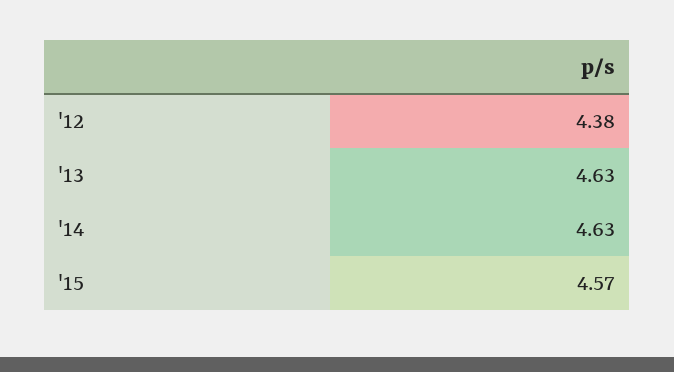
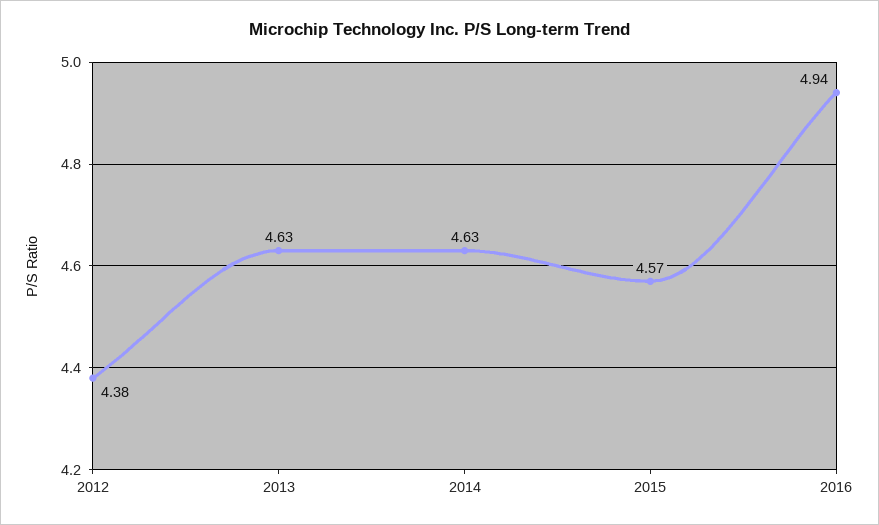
2016: none -> 4.94

